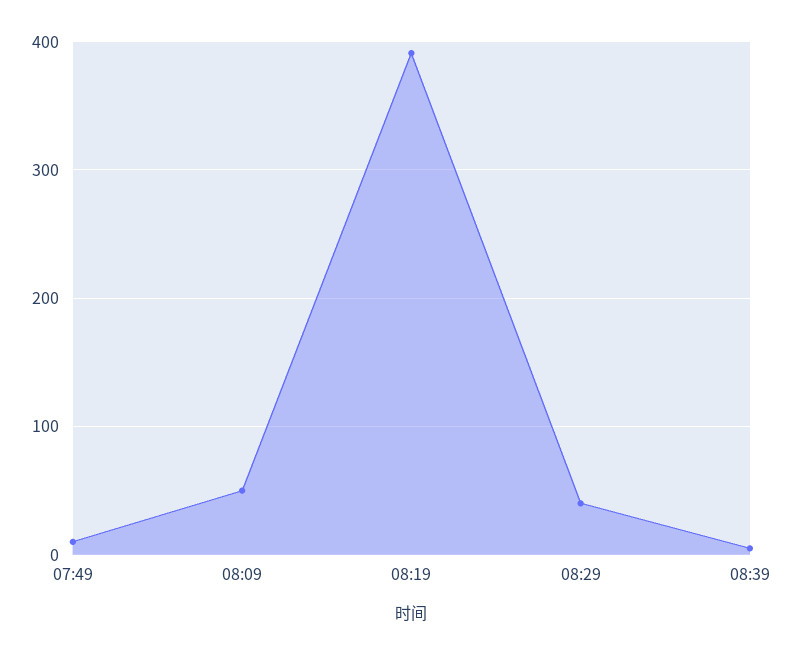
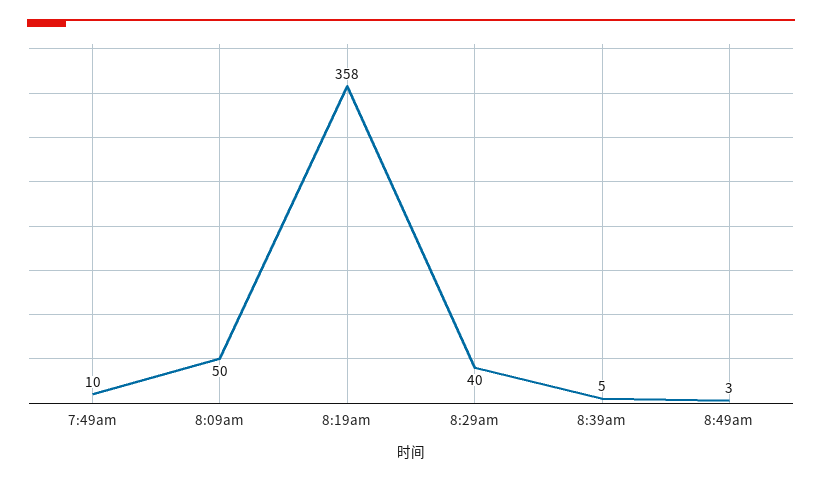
08:19: 390 -> 358
8:49am: none -> 3

